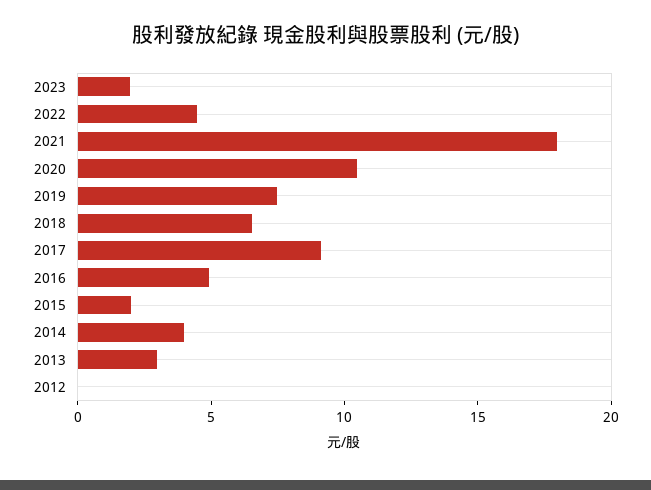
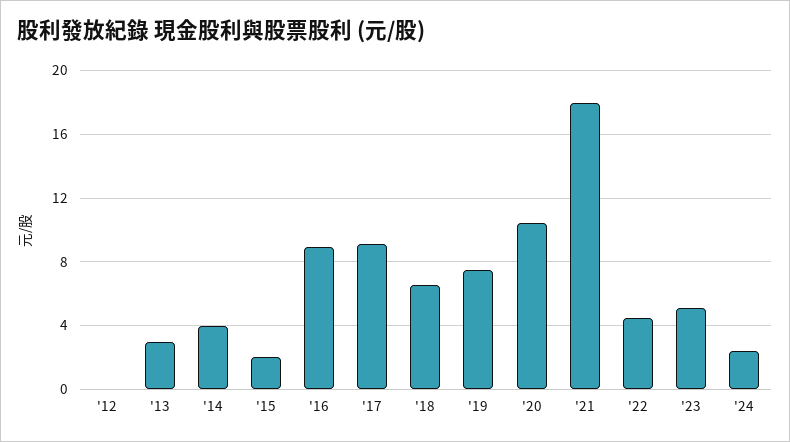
2023: 2 -> 5
2016: 5 -> 9
'24: none -> 2.5

